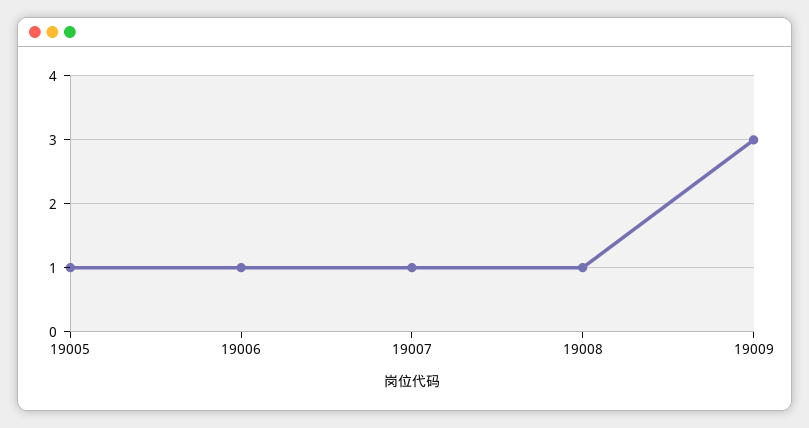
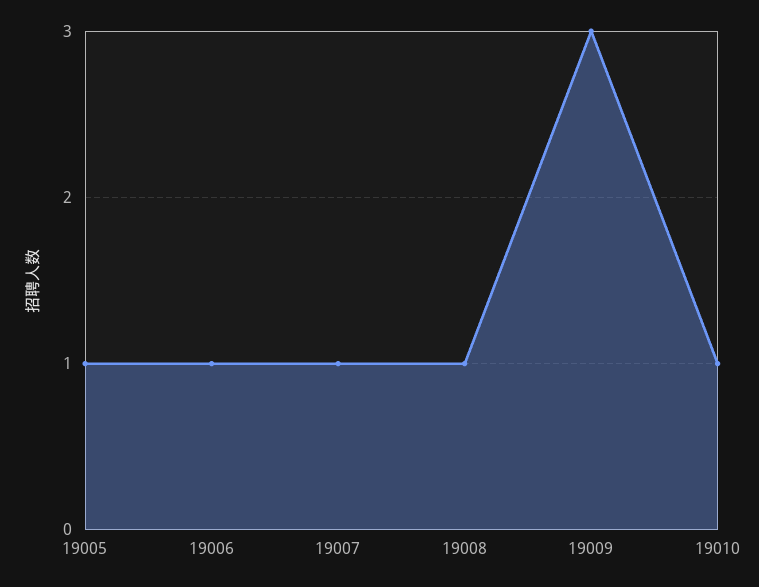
19010: none -> 1

